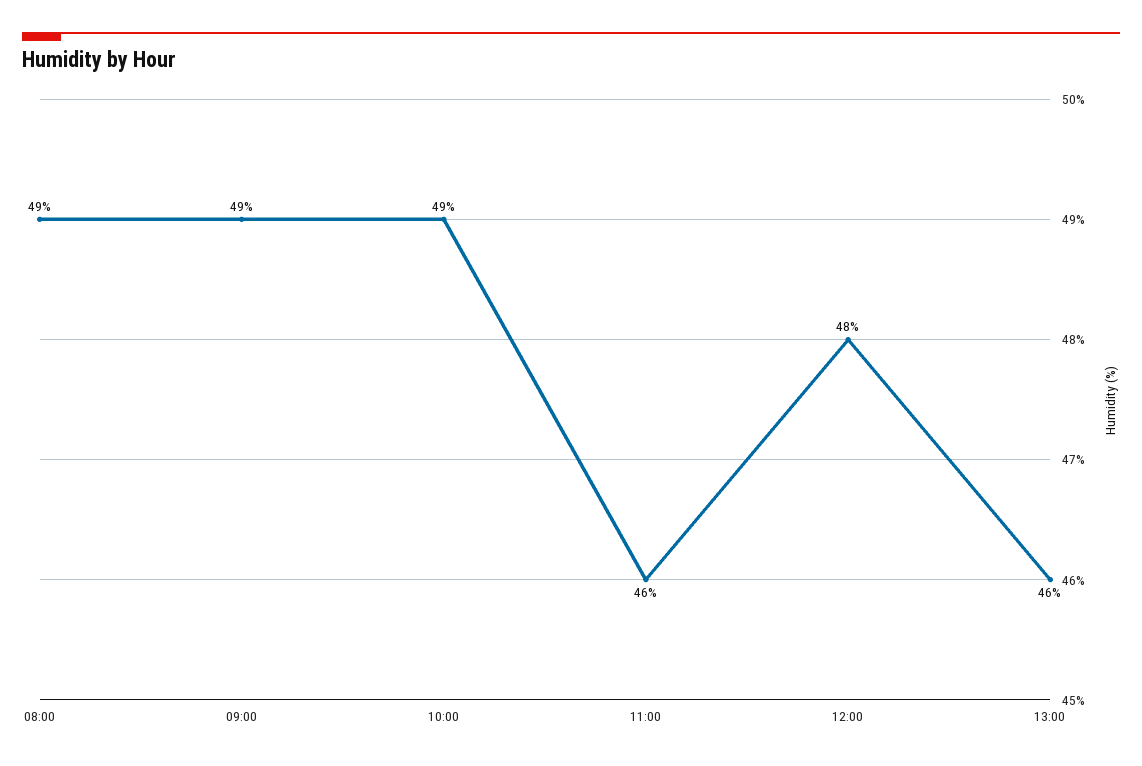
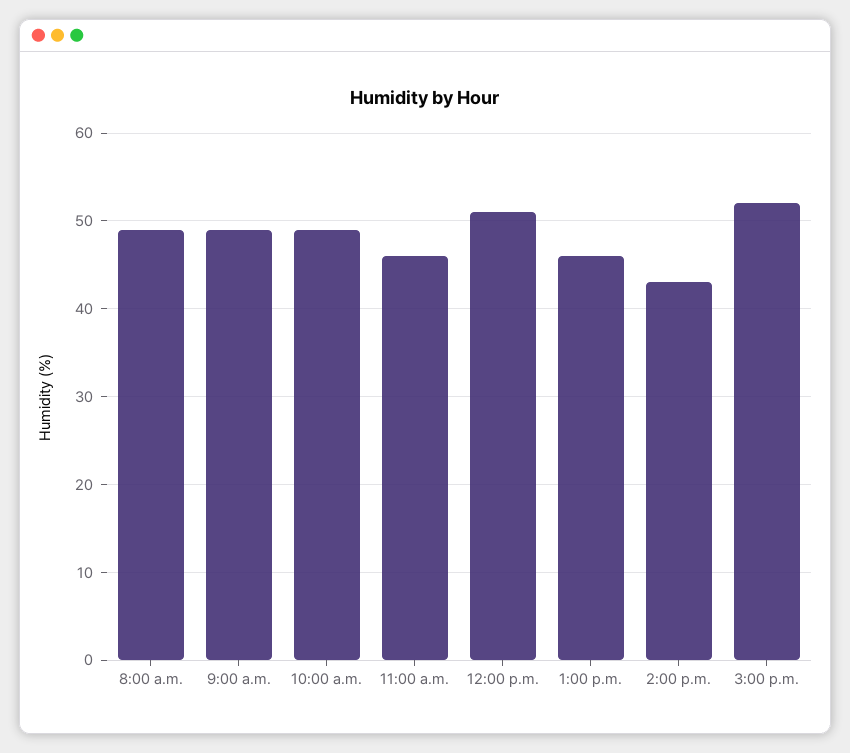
12:00: 48 -> 51
2:00 p.m.: none -> 43
3:00 p.m.: none -> 52

